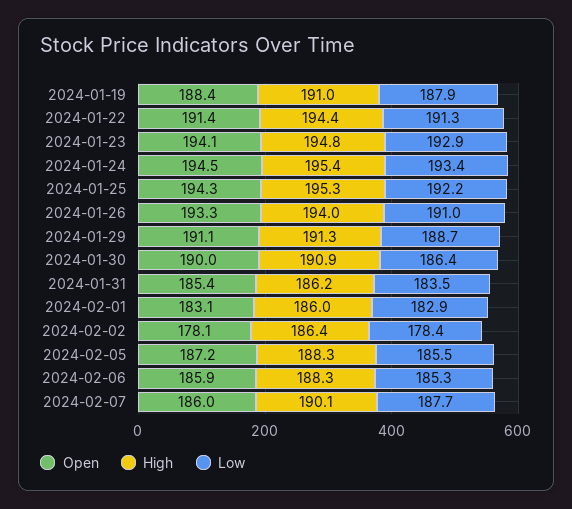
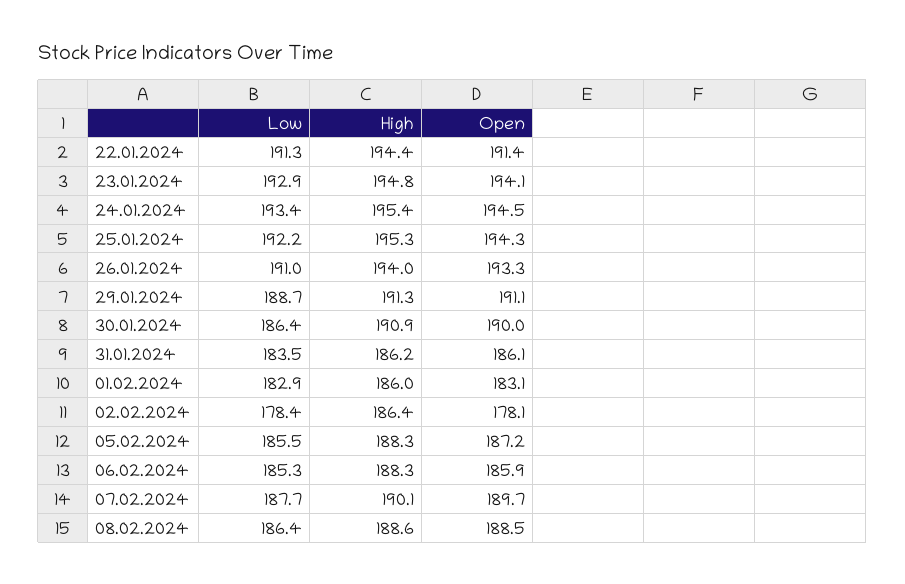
Open, 2024-01-19: 188.4 -> none
High, 2024-01-19: 191 -> none
Low, 2024-01-19: 187.9 -> none
Open, 2024-01-31: 185.4 -> 186.1
Open, 2024-02-07: 186 -> 189.7
Low, 08.02.2024: none -> 186.4
High, 08.02.2024: none -> 188.6
Open, 08.02.2024: none -> 188.5

